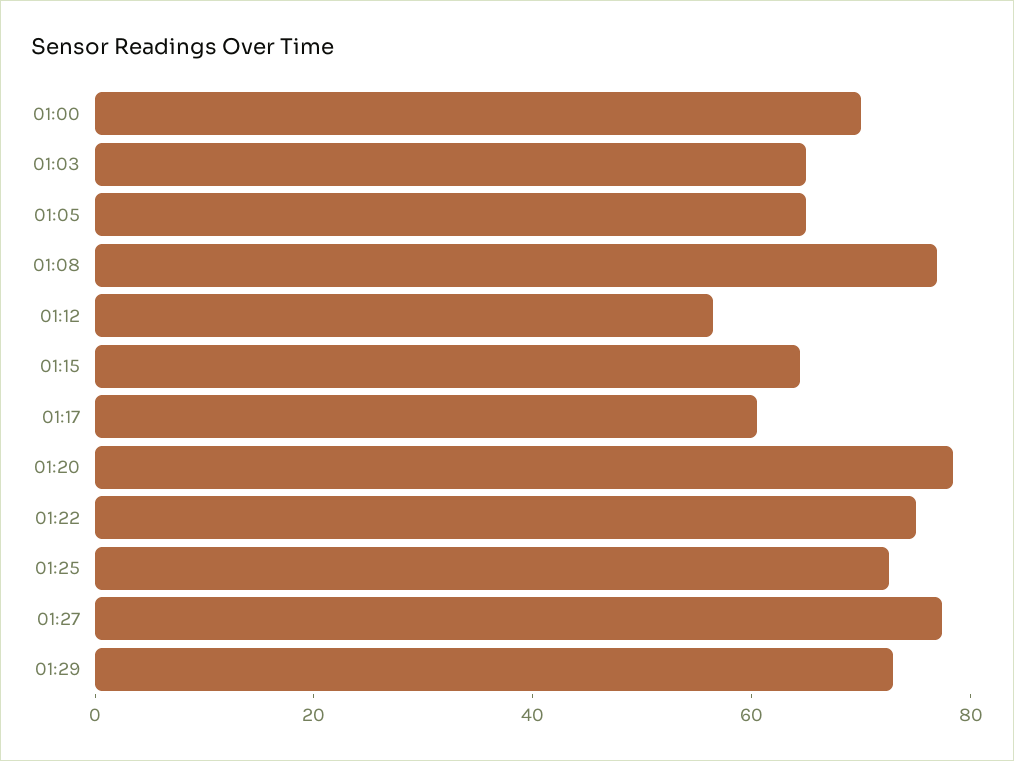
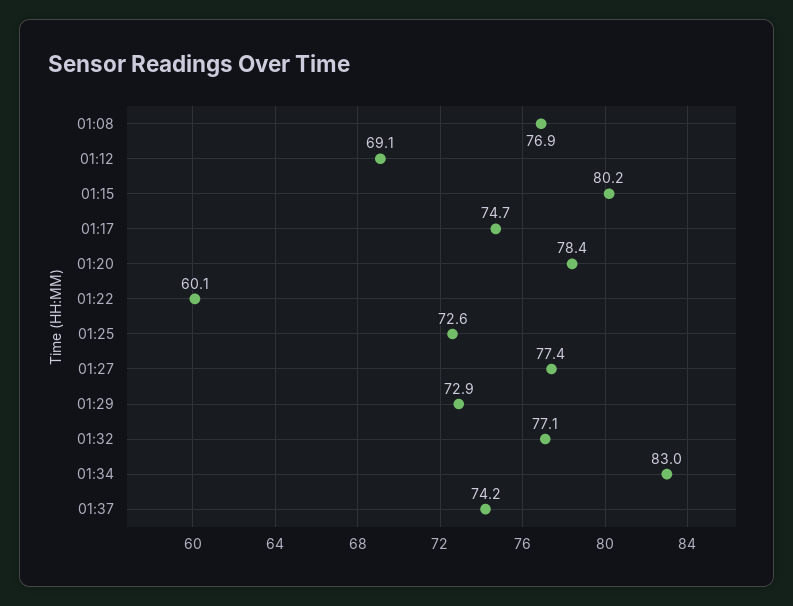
01:00: 70 -> none
01:03: 65 -> none
01:05: 65 -> none
01:12: 55 -> 69.1
01:15: 65 -> 80.2
01:17: 60 -> 74.7
01:22: 75 -> 60.1
01:32: none -> 77.1
01:34: none -> 83
01:37: none -> 74.2

